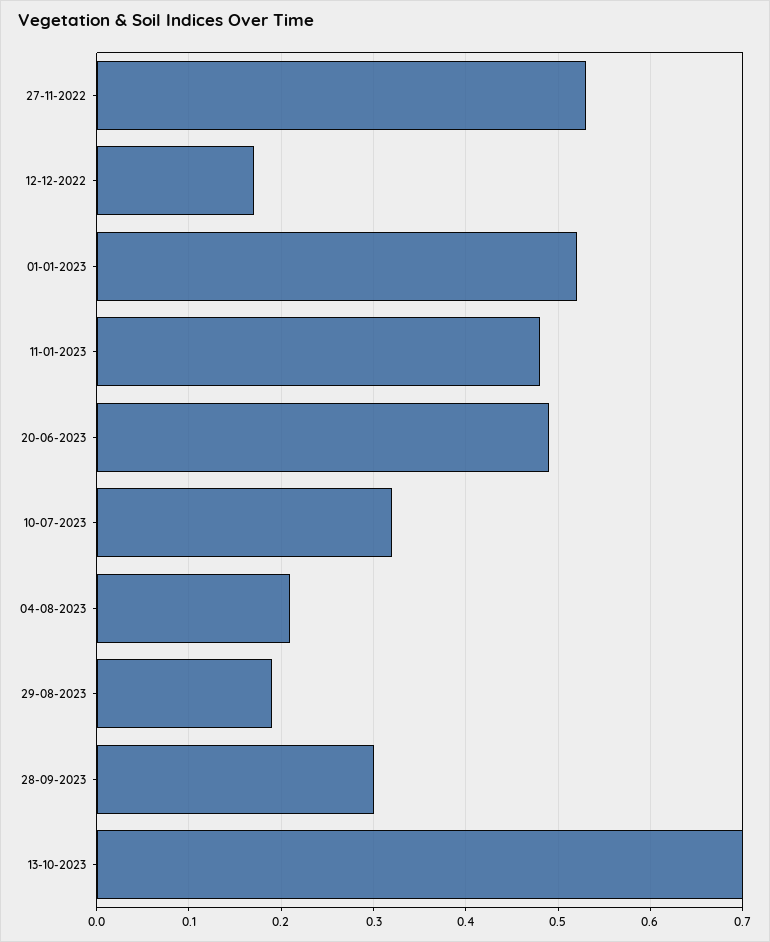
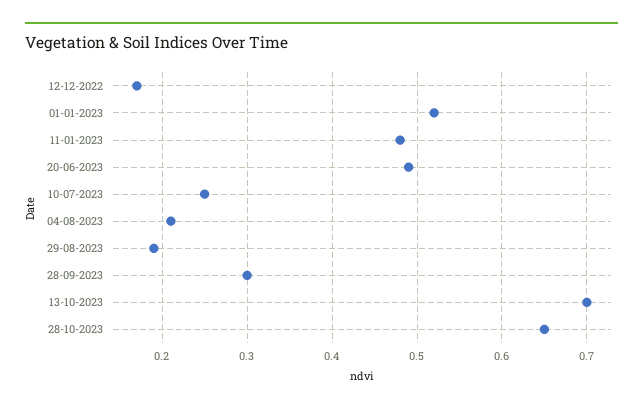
27-11-2022: 0.53 -> none
10-07-2023: 0.32 -> 0.25
28-10-2023: none -> 0.65

